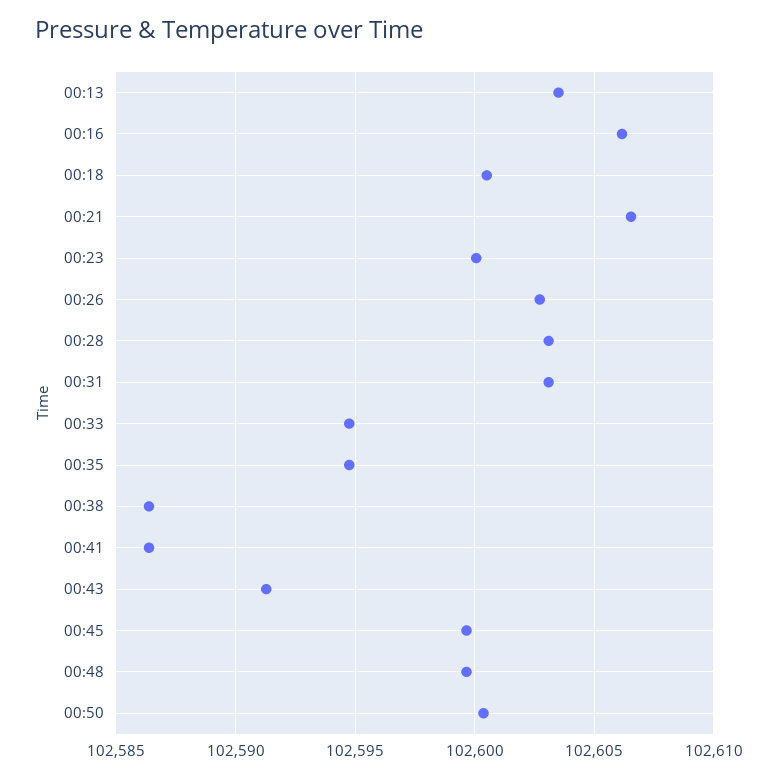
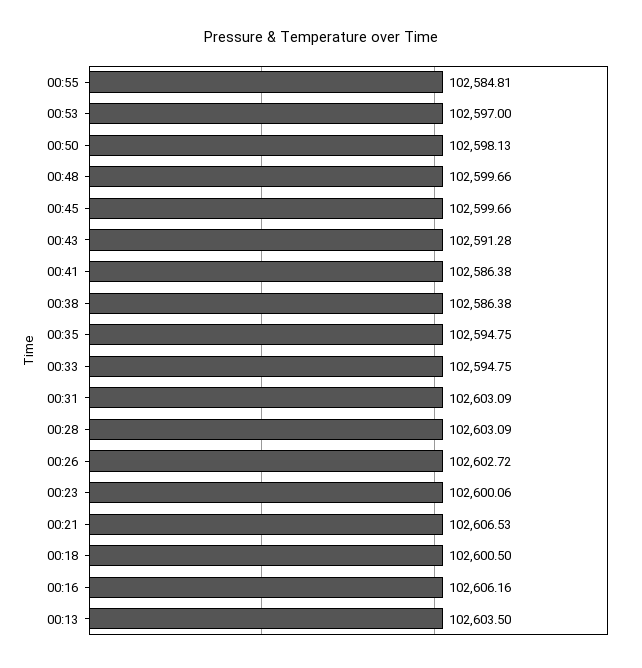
00:50: 102600.5 -> 102598.13
00:55: none -> 102584.81
00:53: none -> 102597

